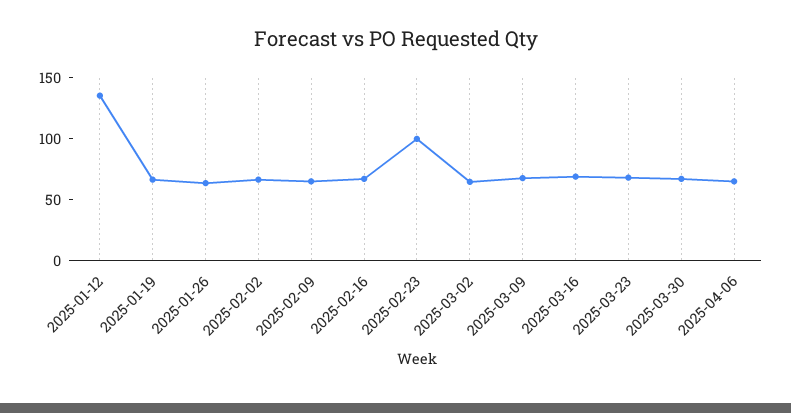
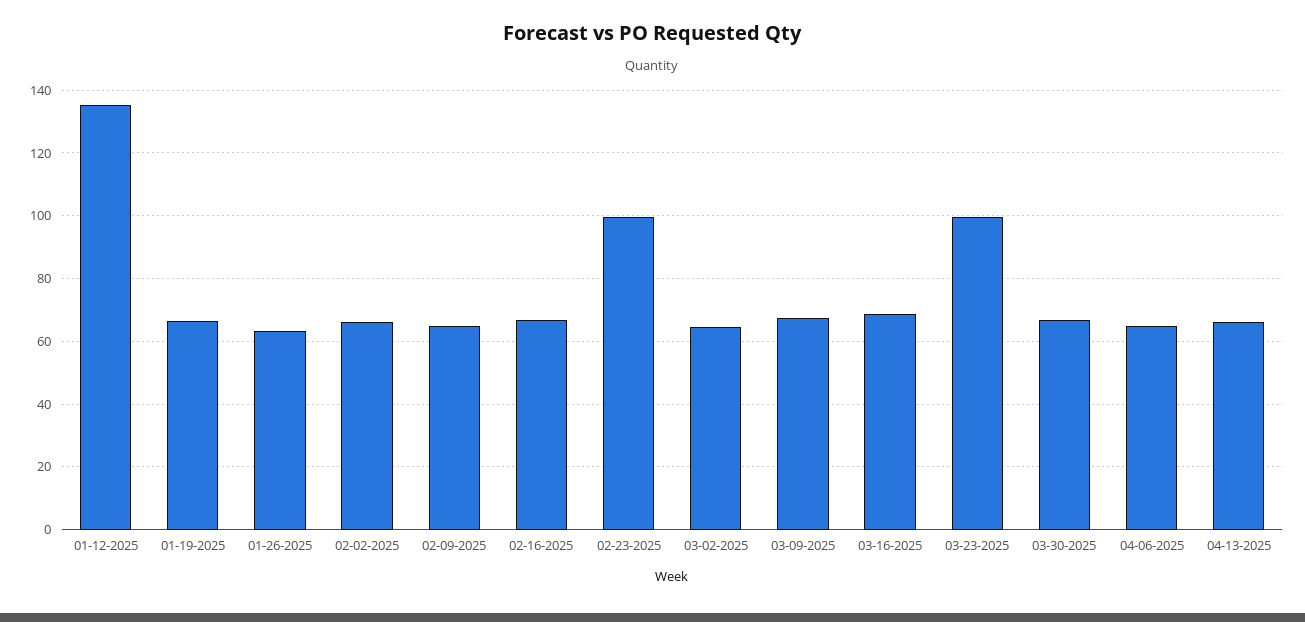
2025-03-23: 70 -> 100
04-13-2025: none -> 66

